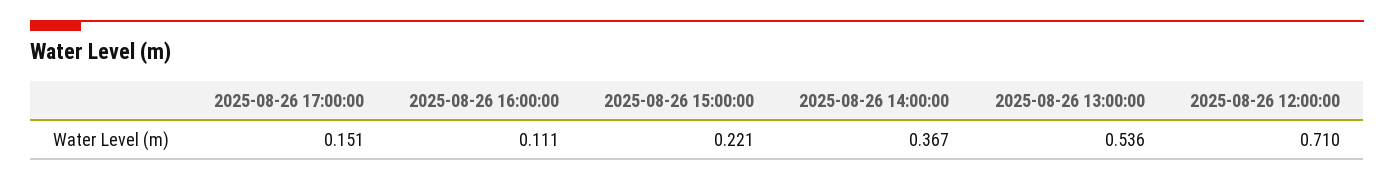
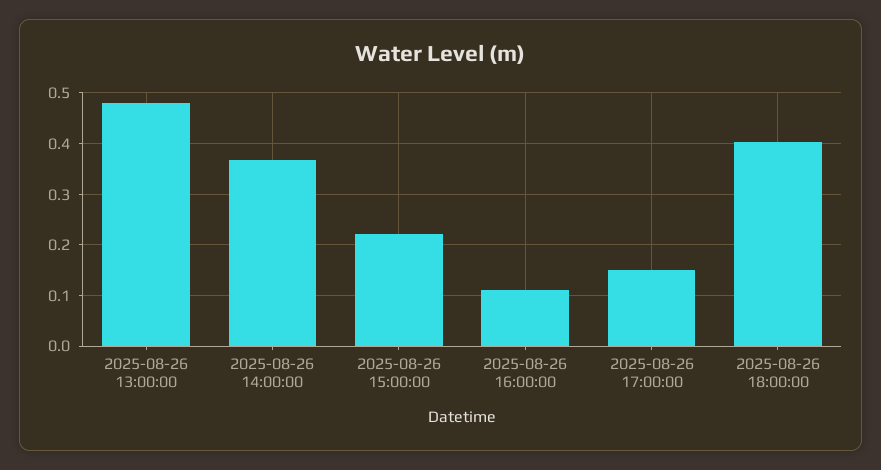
2025-08-26 13:00:00: 0.536 -> 0.48
2025-08-26 12:00:00: 0.71 -> none
2025-08-26 18:00:00: none -> 0.4

